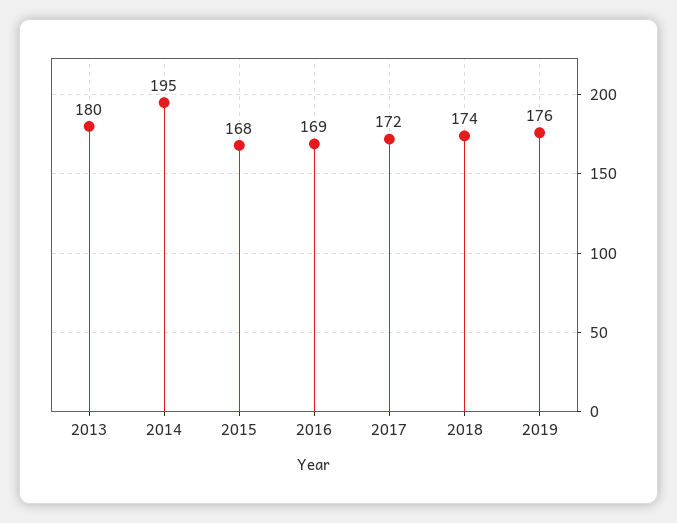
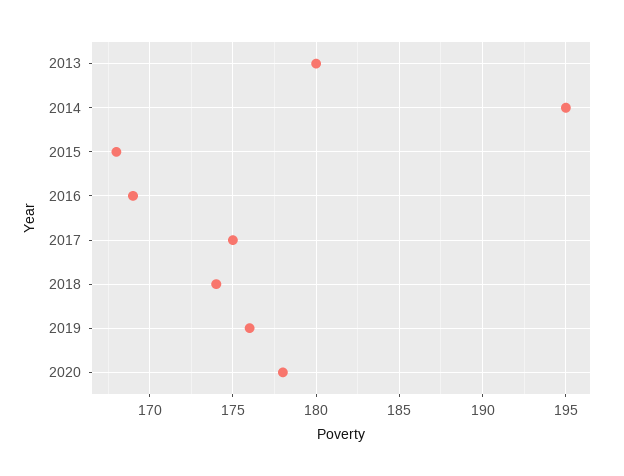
2017: 172 -> 175
2020: none -> 178

